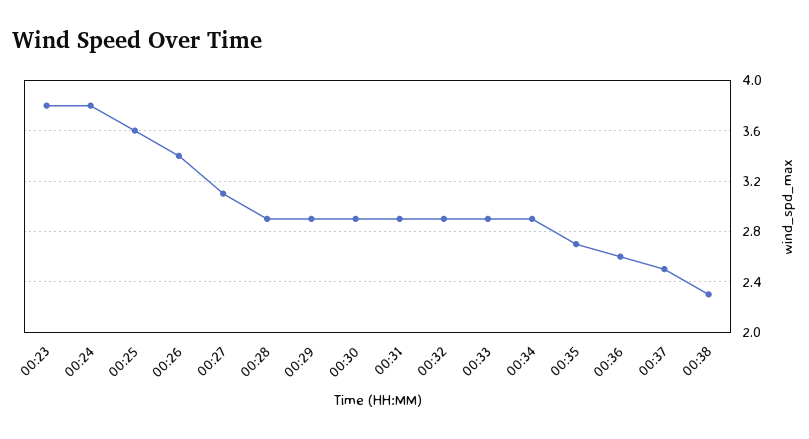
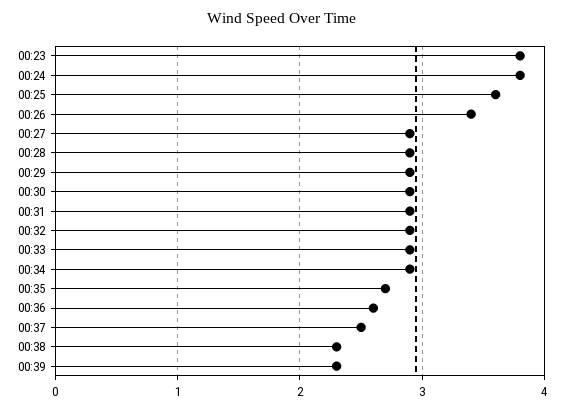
00:27: 3.1 -> 2.9
00:39: none -> 2.3

